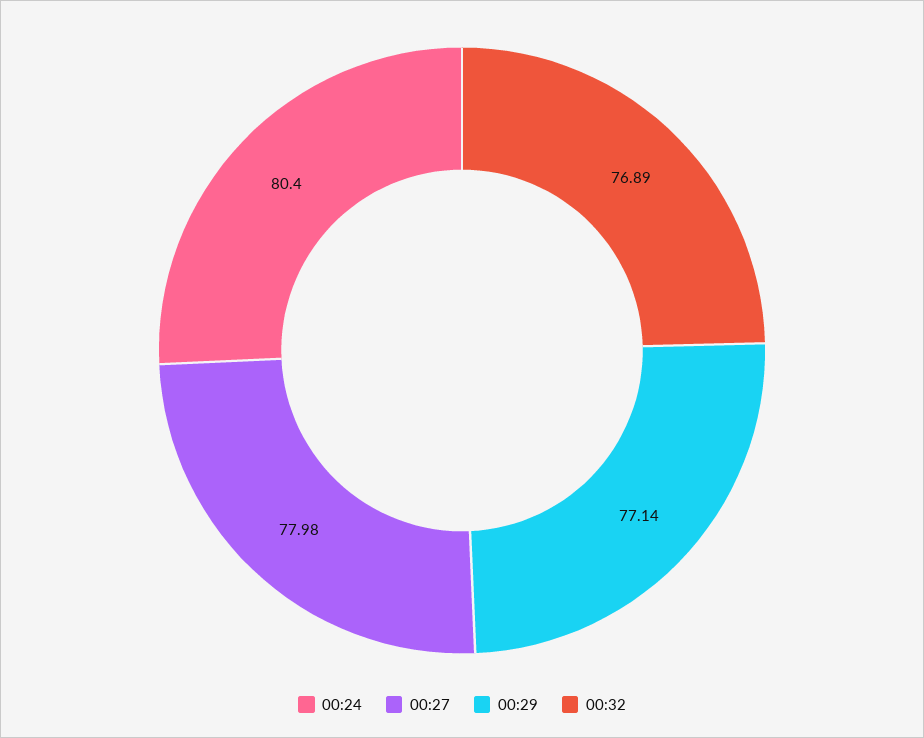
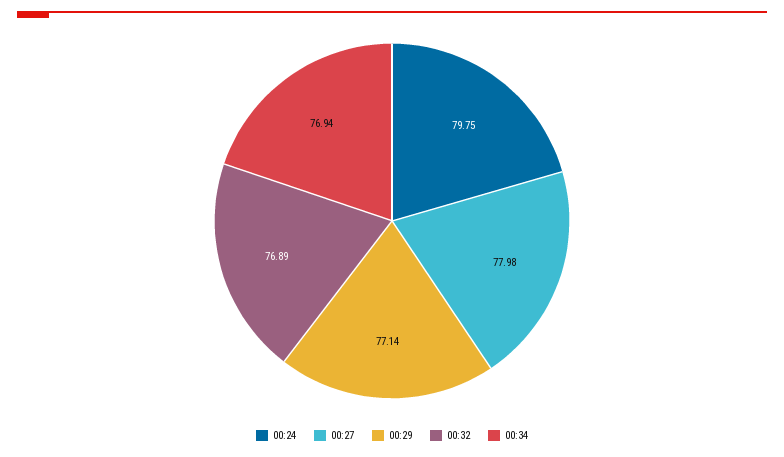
00:24: 80.4 -> 79.75
00:34: none -> 76.94

